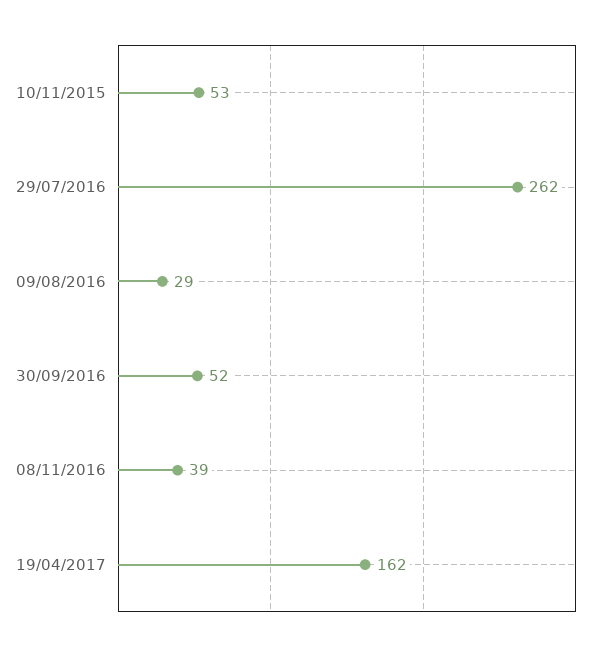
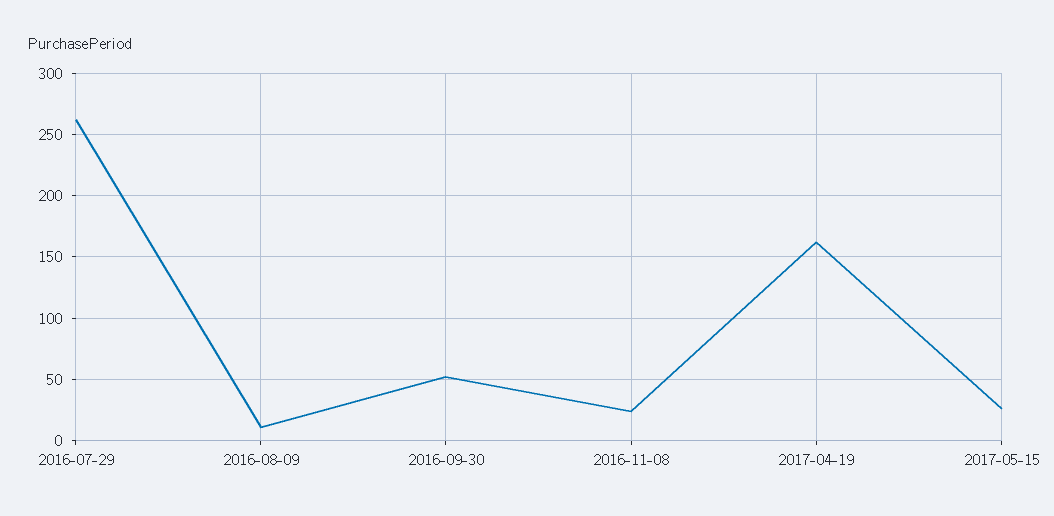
10/11/2015: 53 -> none
09/08/2016: 29 -> 10
08/11/2016: 39 -> 25
2017-05-15: none -> 25

